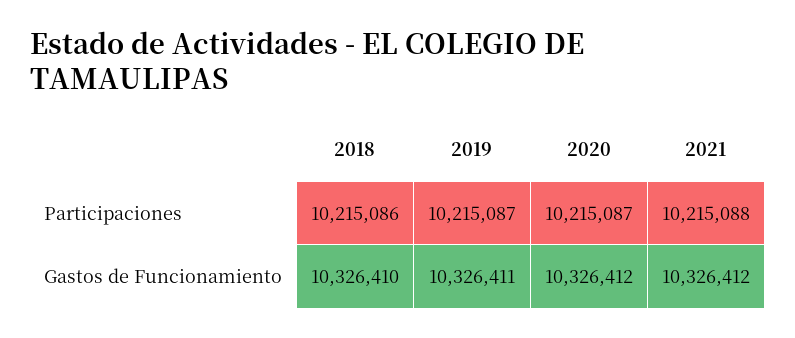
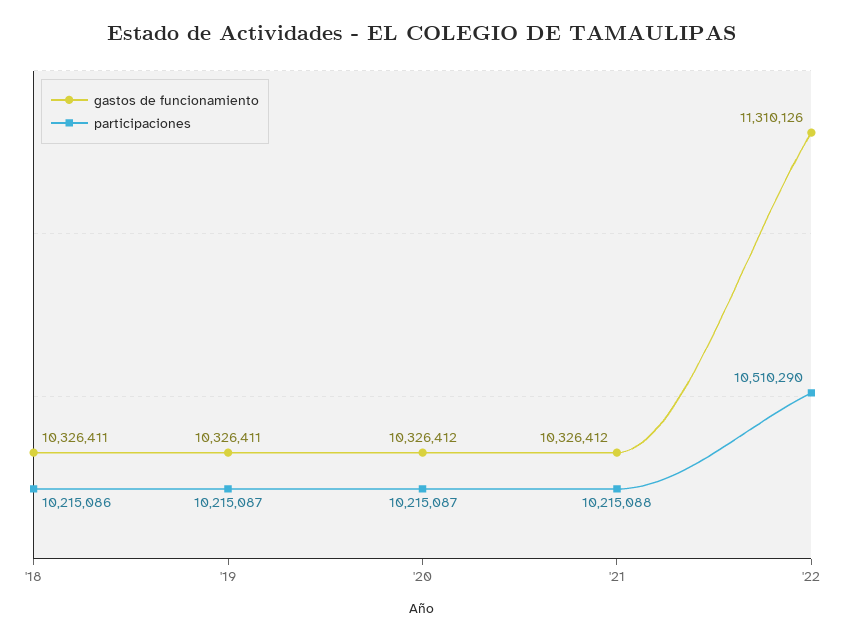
Gastos de Funcionamiento, 2018: 10326410 -> 10326411
Gastos de Funcionamiento, '22: none -> 11310126
Participaciones, '22: none -> 10510290

